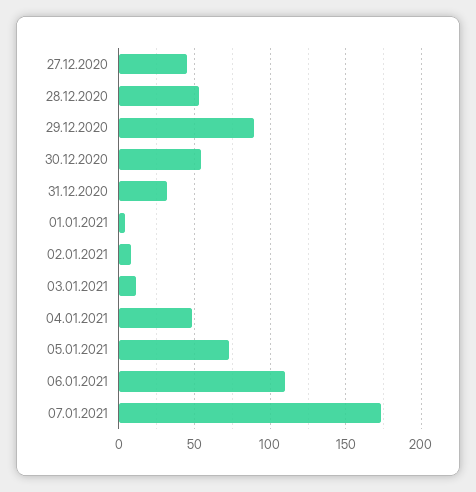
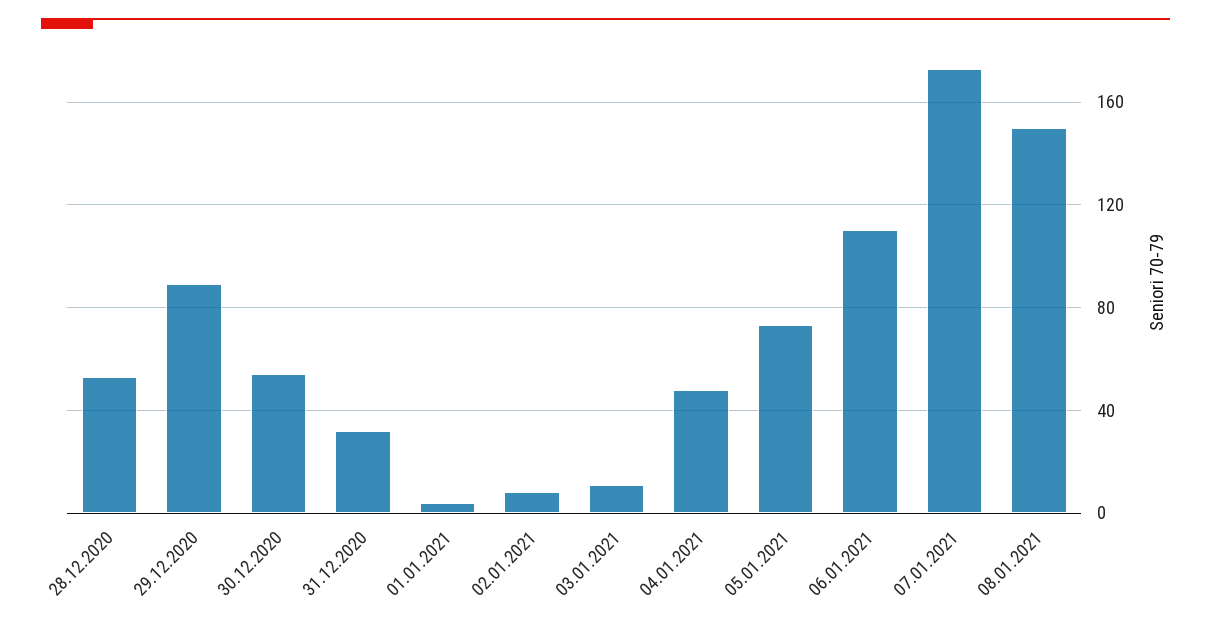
27.12.2020: 45 -> none
08.01.2021: none -> 150

